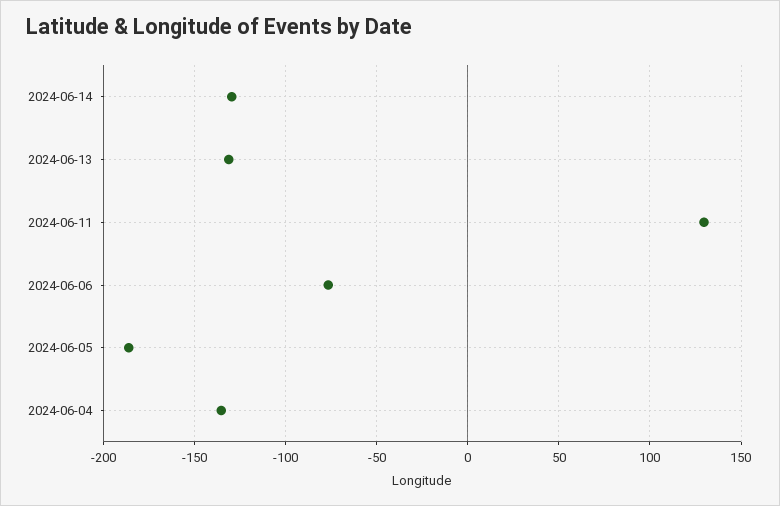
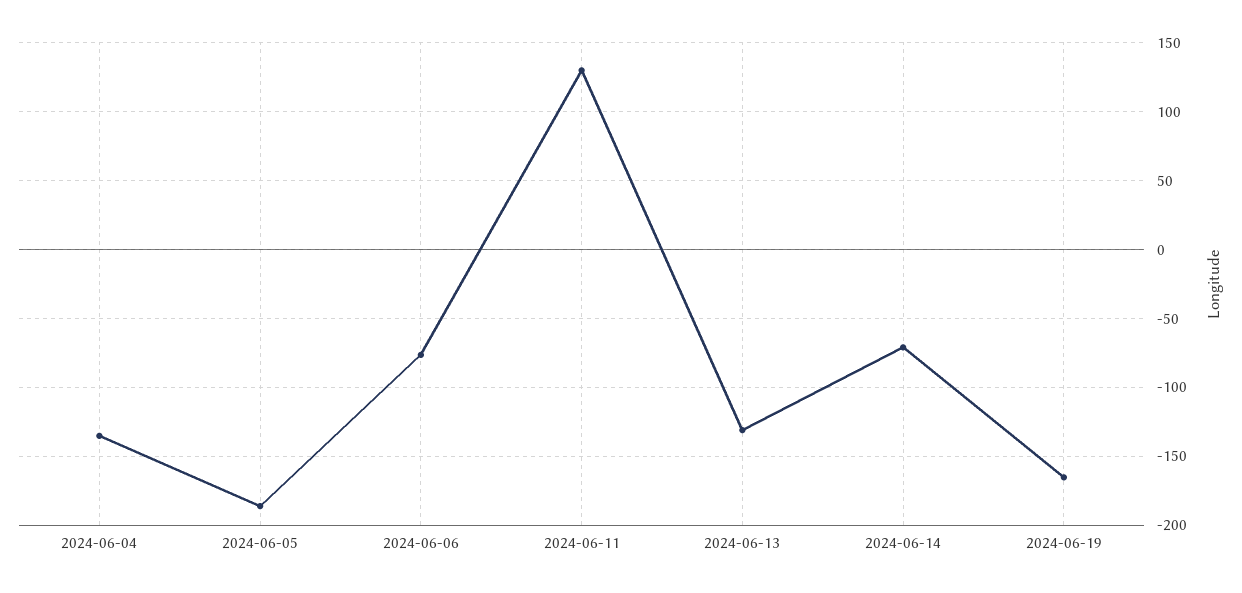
2024-06-14: -130 -> -70
2024-06-19: none -> -165

